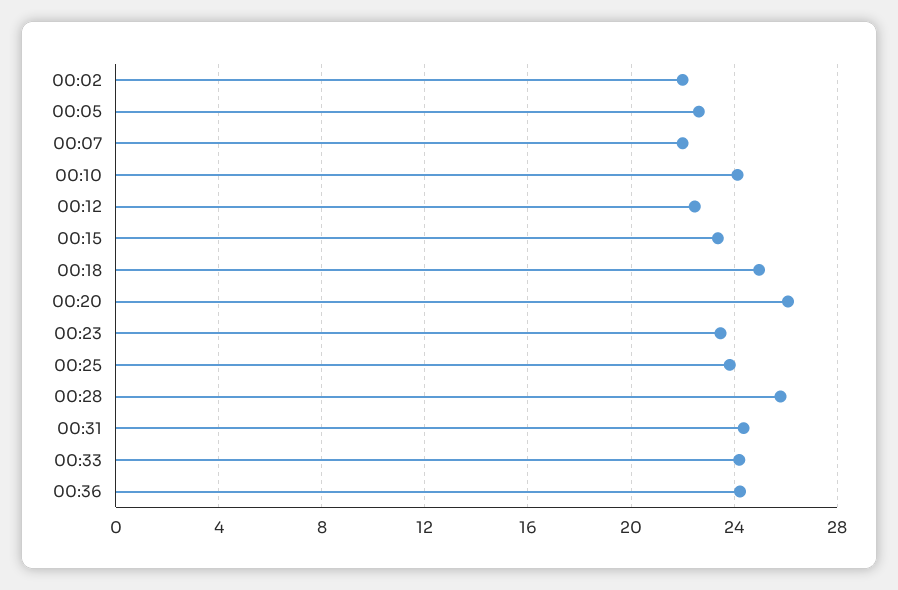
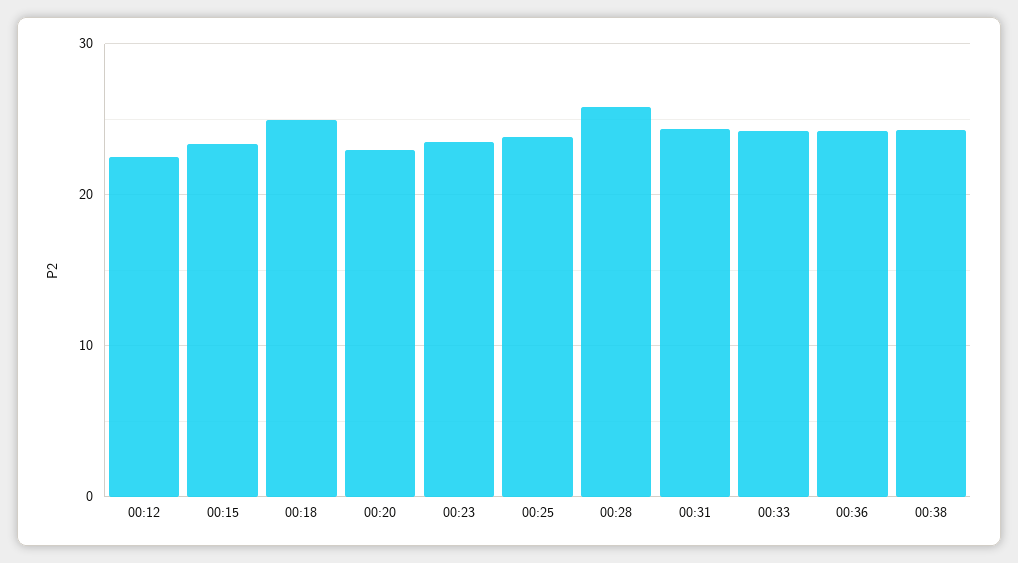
00:02: 22 -> none
00:05: 22.5 -> none
00:07: 22 -> none
00:10: 24 -> none
00:20: 26 -> 23
00:38: none -> 24

